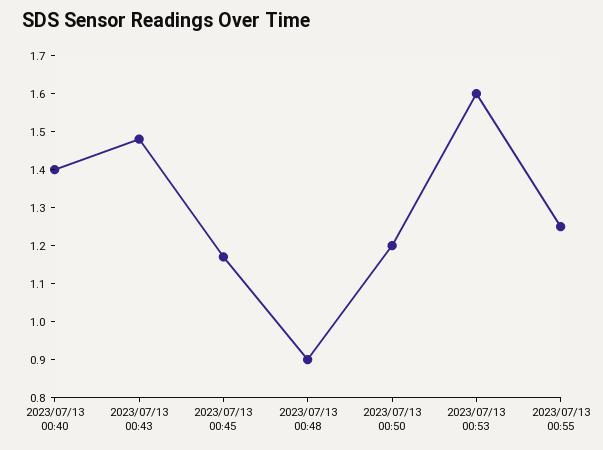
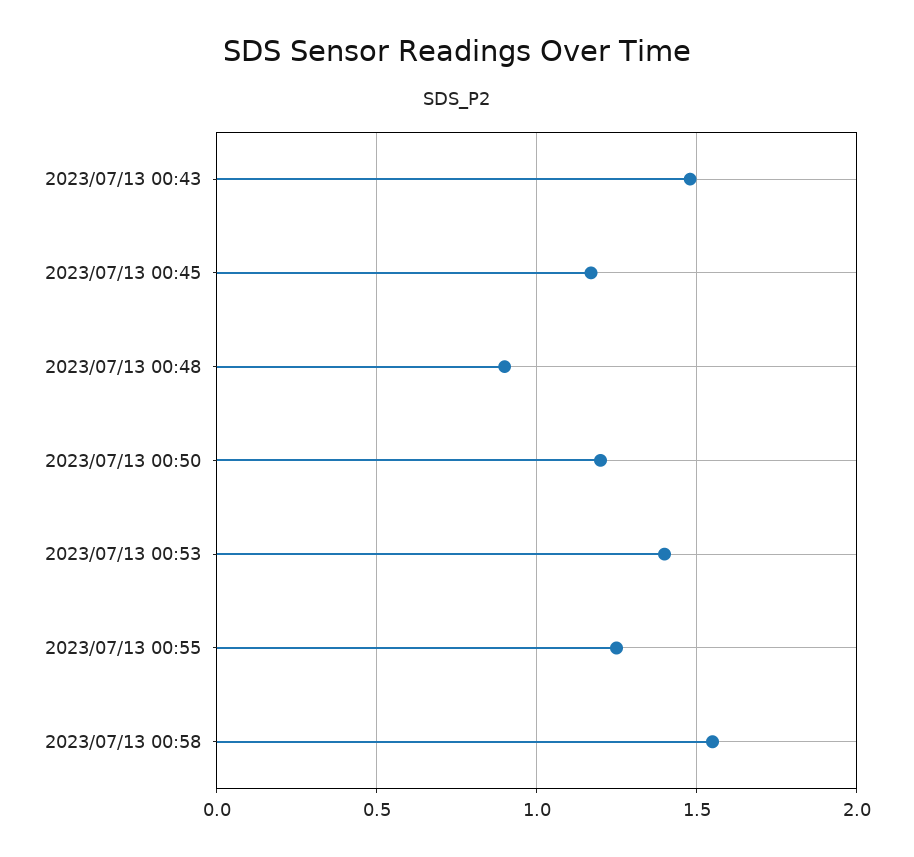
2023/07/13 00:40: 1.4 -> none
2023/07/13 00:53: 1.6 -> 1.4
2023/07/13 00:58: none -> 1.55

